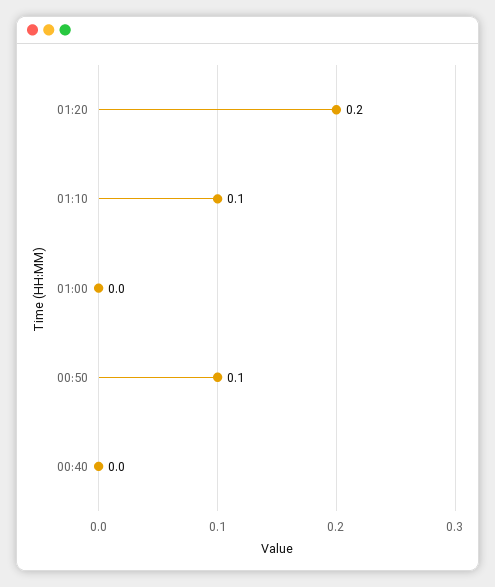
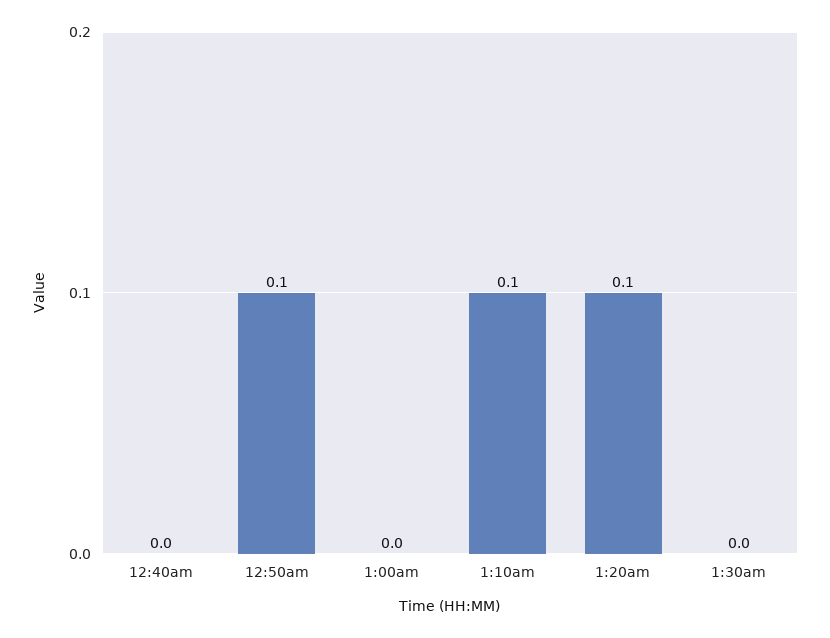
01:20: 0.2 -> 0.1
1:30am: none -> 0

